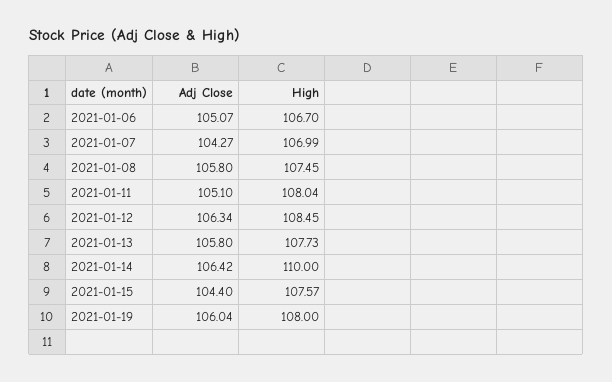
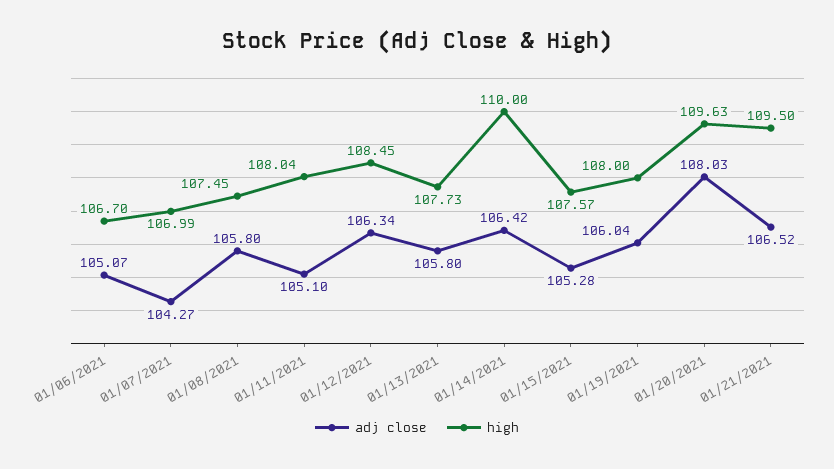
Adj Close, 2021-01-15: 104.4 -> 105.28
Adj Close, 01/20/2021: none -> 108.03
High, 01/20/2021: none -> 109.63
Adj Close, 01/21/2021: none -> 106.52
High, 01/21/2021: none -> 109.5

